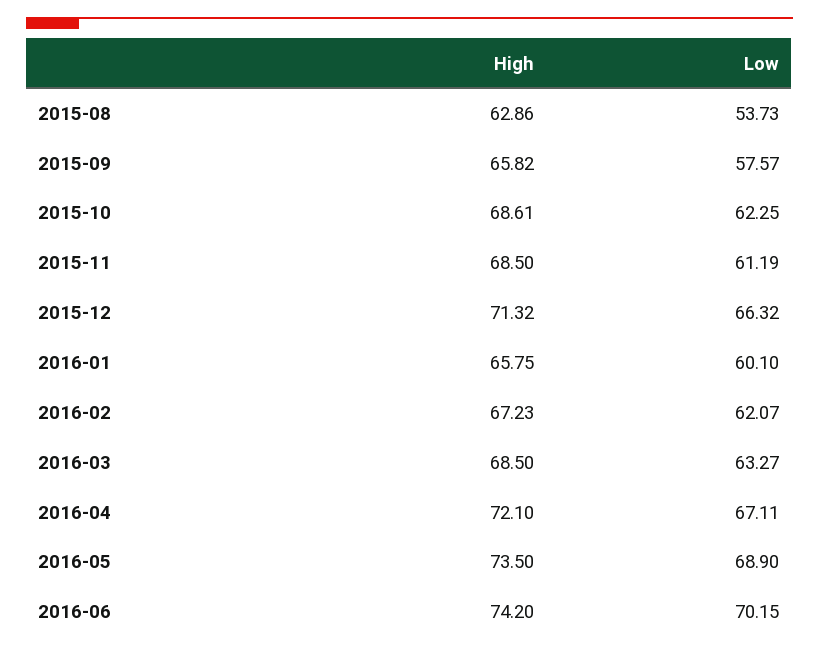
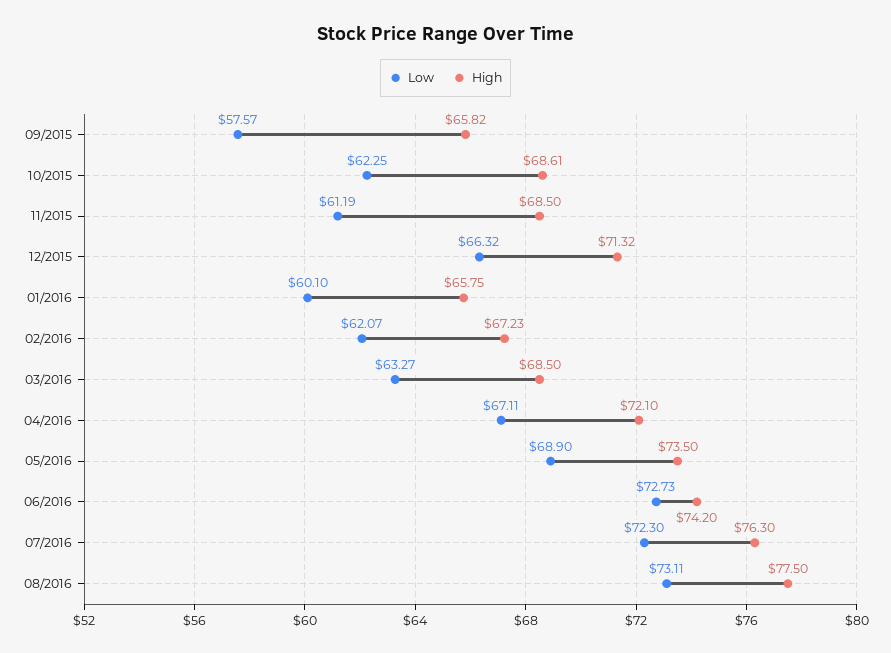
High, 2015-08: 62.86 -> none
Low, 2015-08: 53.73 -> none
Low, 2016-06: 70.15 -> 72.73
Low, 07/2016: none -> 72.3
High, 07/2016: none -> 76.3
Low, 08/2016: none -> 73.11
High, 08/2016: none -> 77.5

